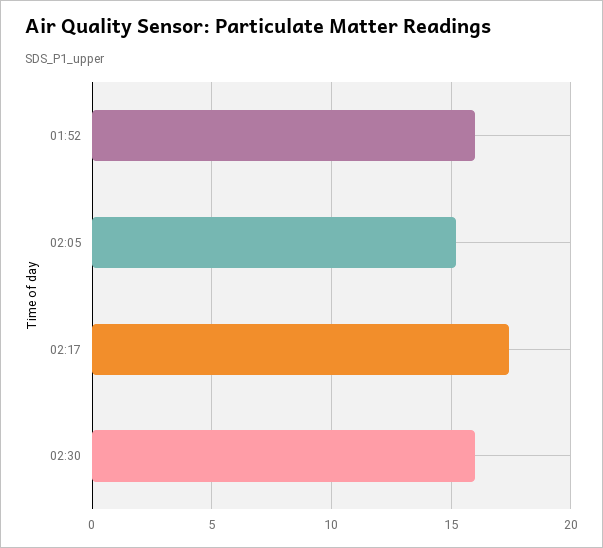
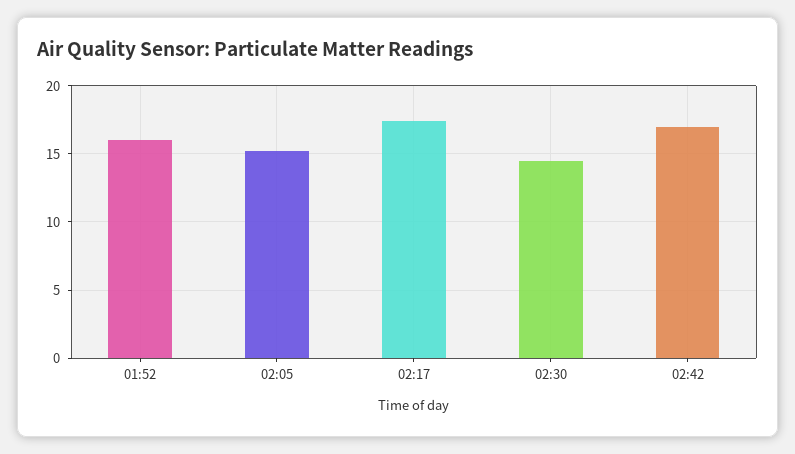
02:30: 16 -> 14.5
02:42: none -> 17

